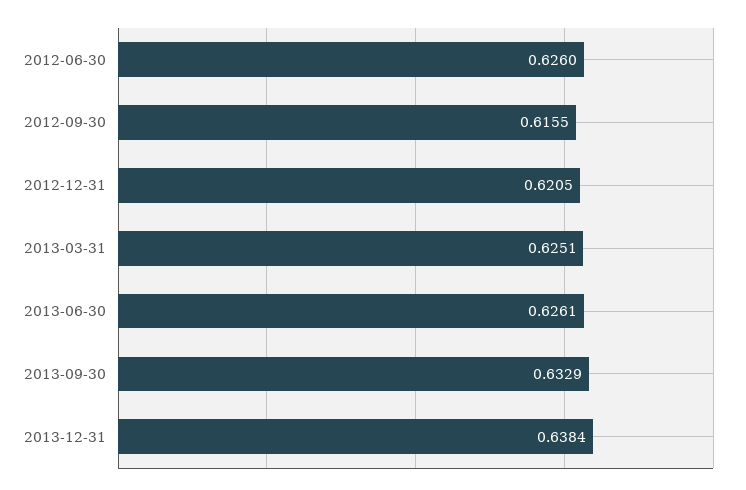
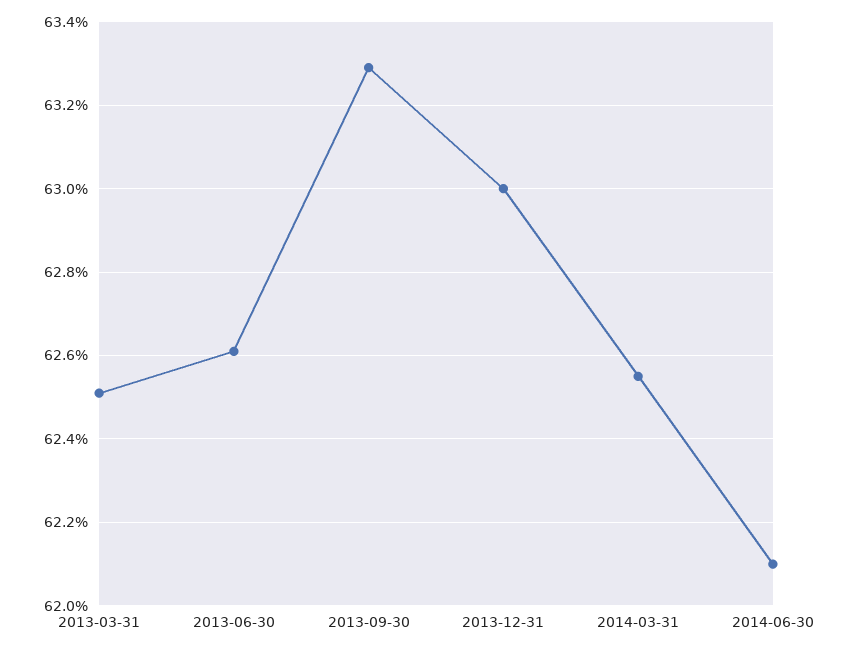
2012-06-30: 0.626 -> none
2012-09-30: 0.6155 -> none
2012-12-31: 0.6205 -> none
2013-12-31: 0.6384 -> 0.63
2014-03-31: none -> 0.6255
2014-06-30: none -> 0.621

